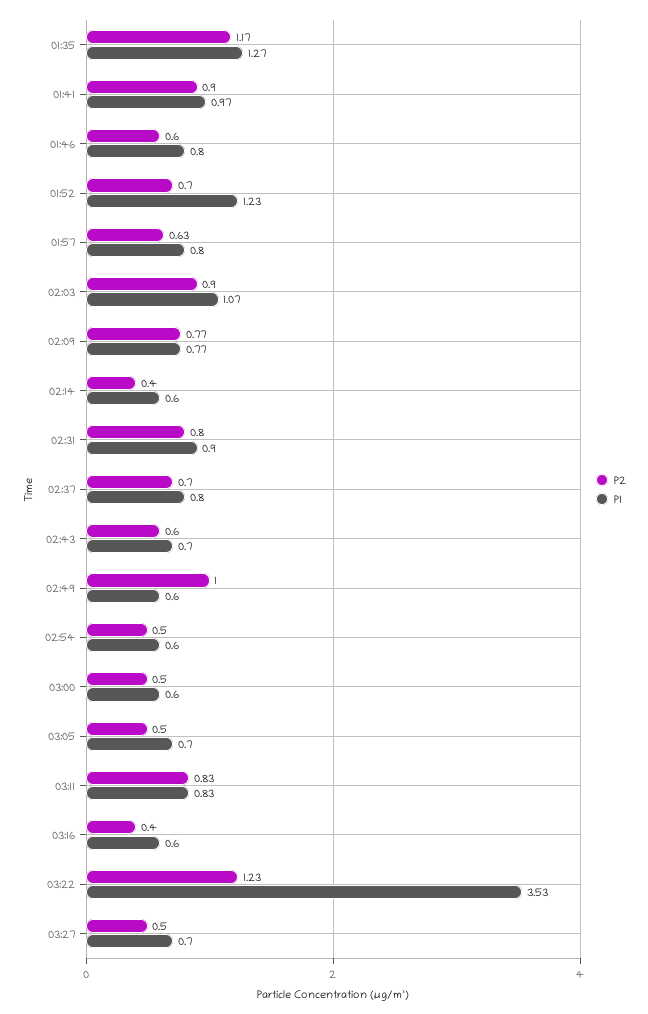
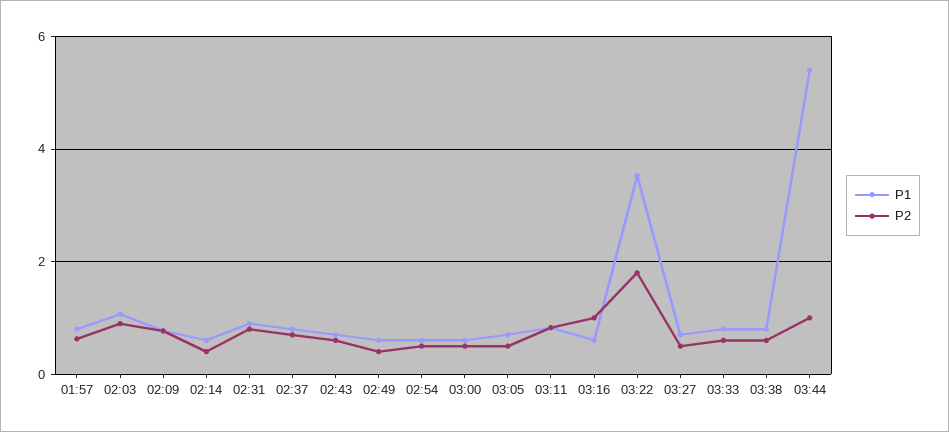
P2, 01:35: 1.17 -> none
P1, 01:35: 1.27 -> none
P2, 01:41: 0.9 -> none
P1, 01:41: 0.97 -> none
P2, 01:46: 0.6 -> none
P1, 01:46: 0.8 -> none
P2, 01:52: 0.7 -> none
P1, 01:52: 1.23 -> none
P2, 02:49: 1 -> 0.4
P2, 03:16: 0.4 -> 1
P2, 03:22: 1.23 -> 1.8
P1, 03:33: none -> 0.8
P2, 03:33: none -> 0.6
P1, 03:38: none -> 0.8
P2, 03:38: none -> 0.6
P1, 03:44: none -> 5.4
P2, 03:44: none -> 1

